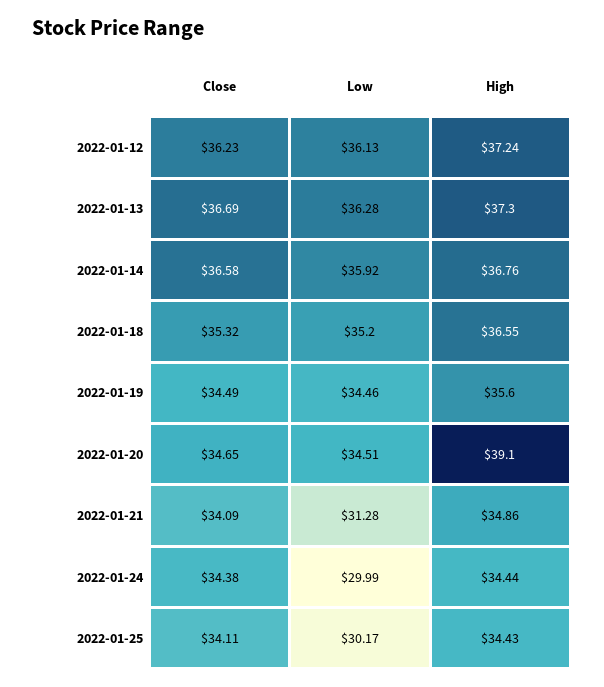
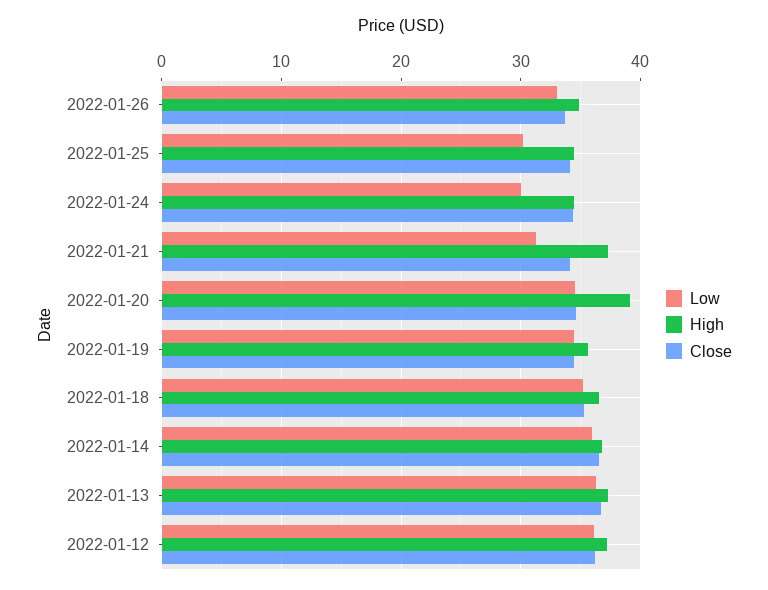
High, 2022-01-21: 34.86 -> 37
Low, 2022-01-26: none -> 33
High, 2022-01-26: none -> 35
Close, 2022-01-26: none -> 34

